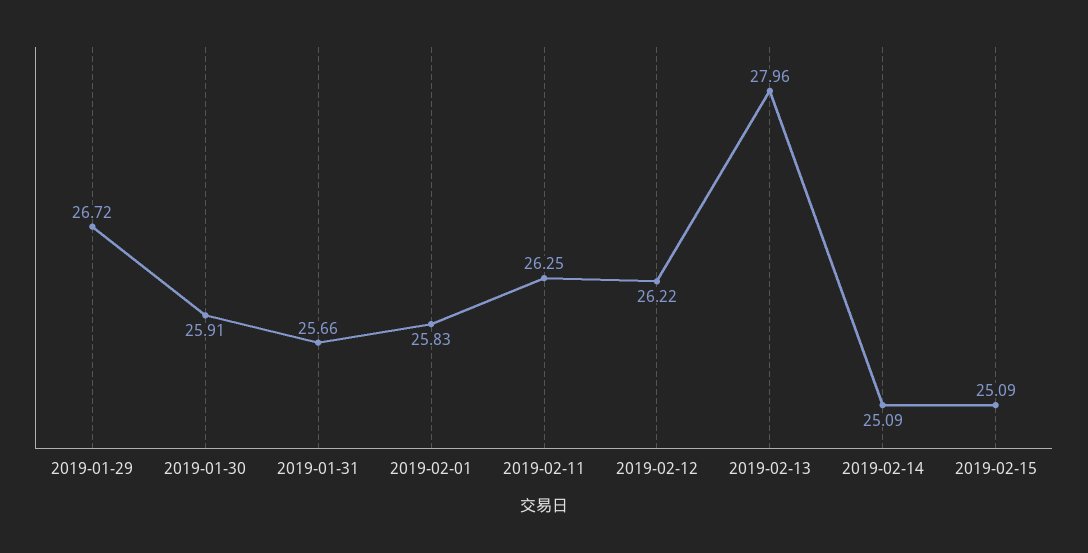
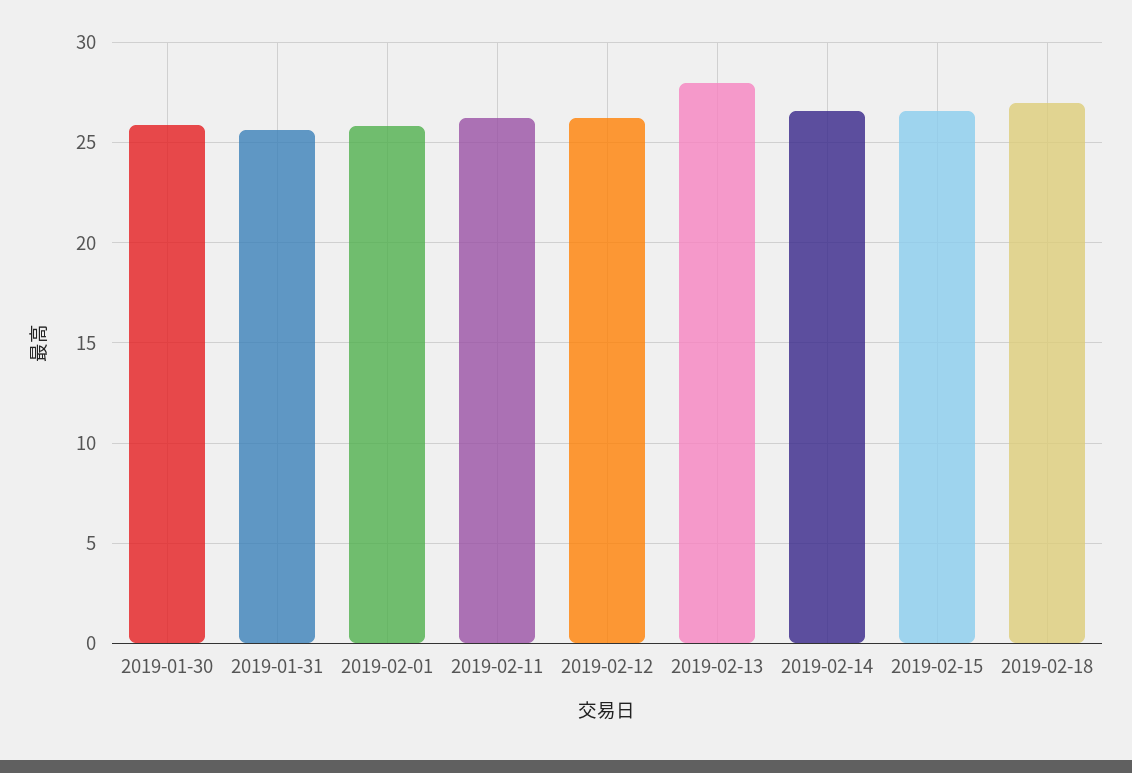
2019-01-29: 26.72 -> none
2019-02-14: 25.09 -> 26.5
2019-02-15: 25.09 -> 26.5
2019-02-18: none -> 27

